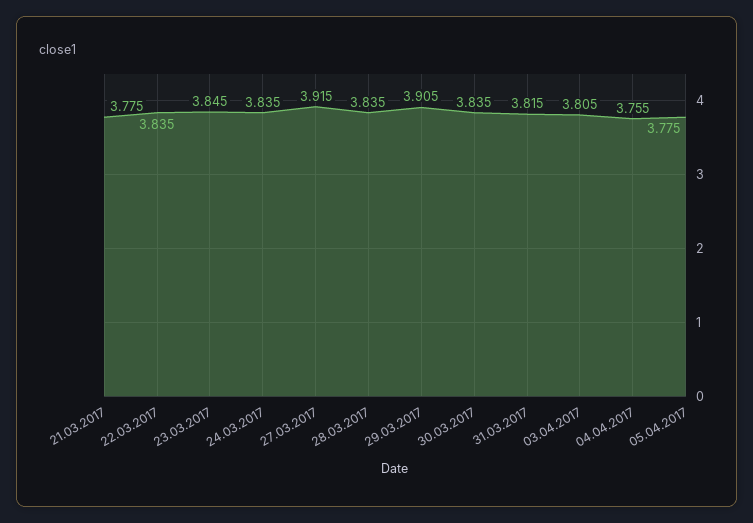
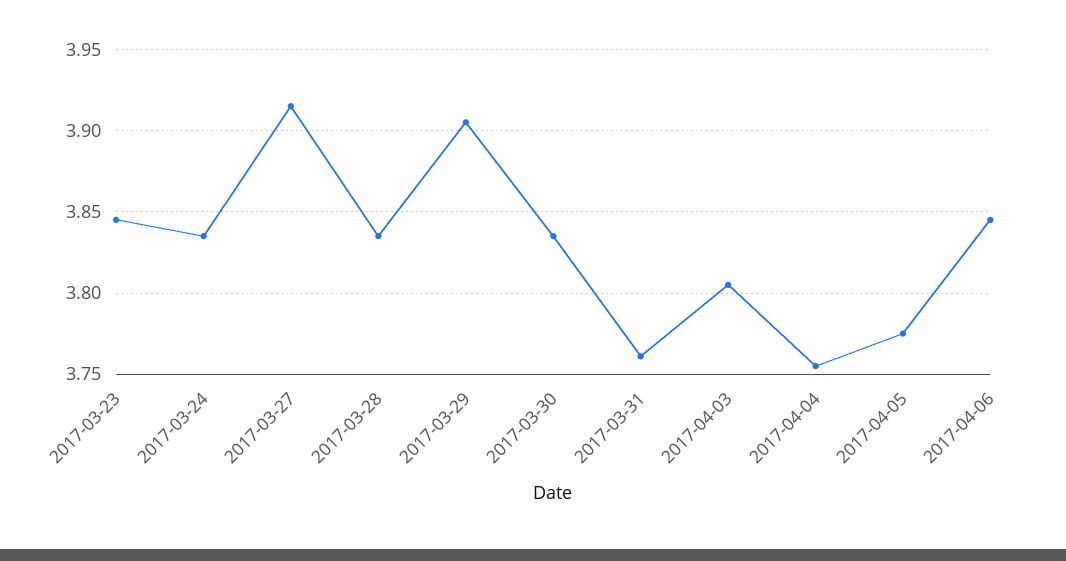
21.03.2017: 3.775 -> none
22.03.2017: 3.835 -> none
31.03.2017: 3.815 -> 3.76
2017-04-06: none -> 3.845

